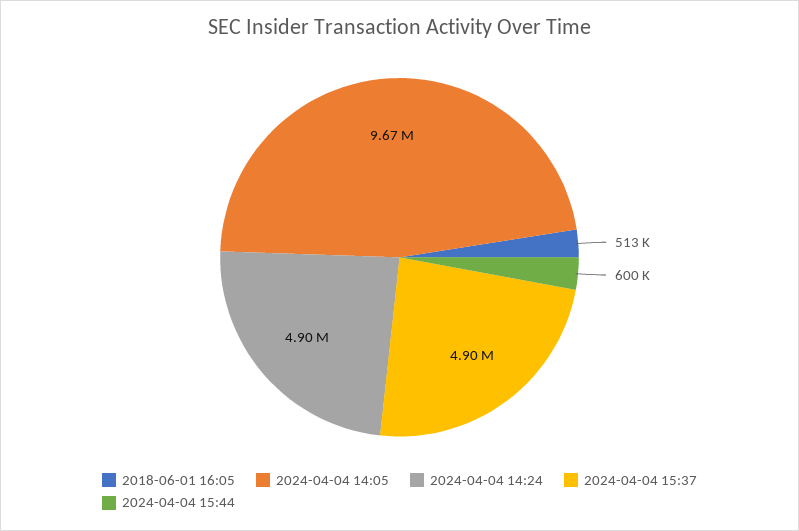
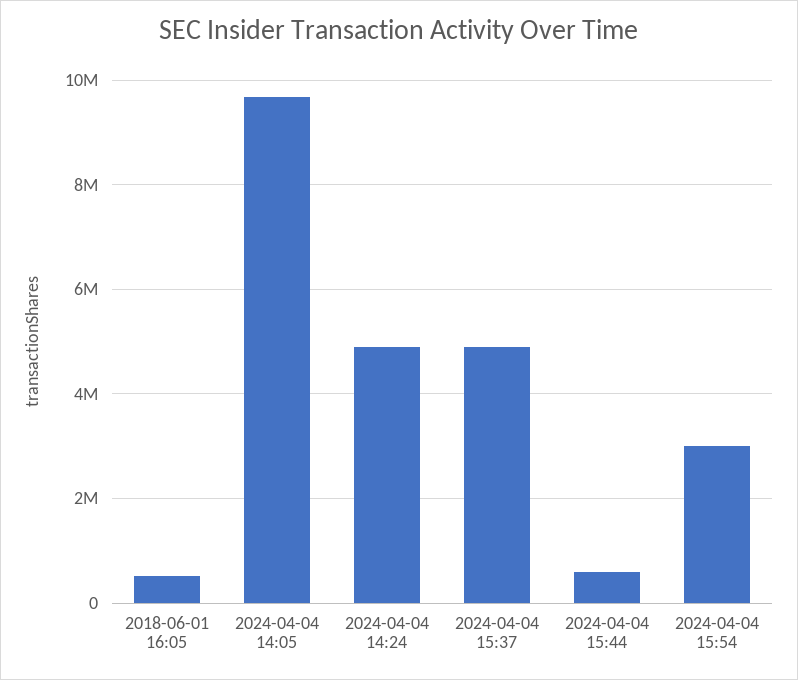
2024-04-04 15:54: none -> 3000000

